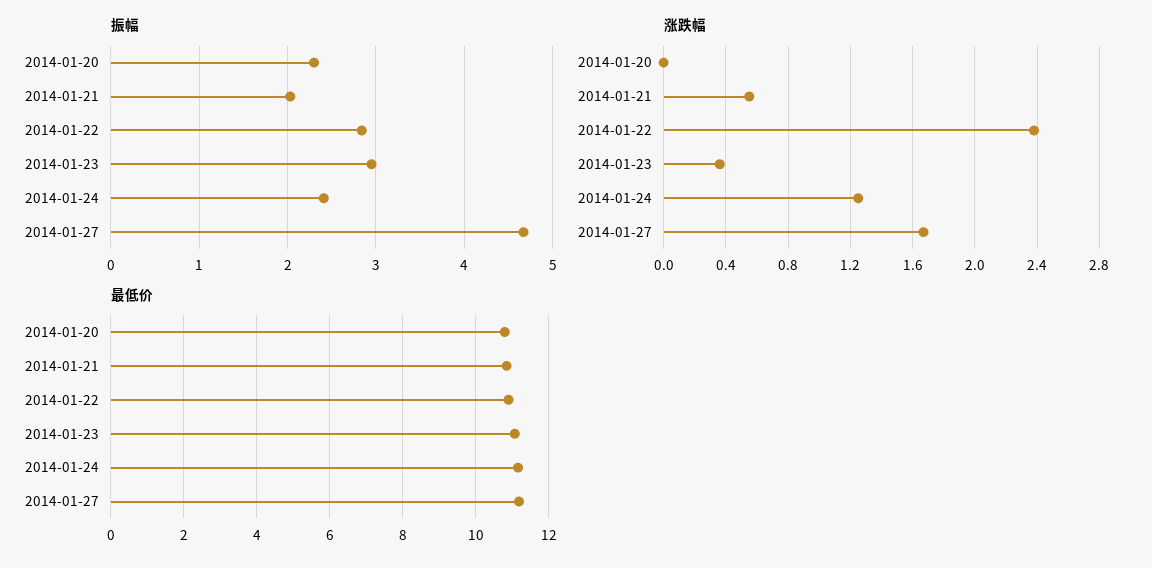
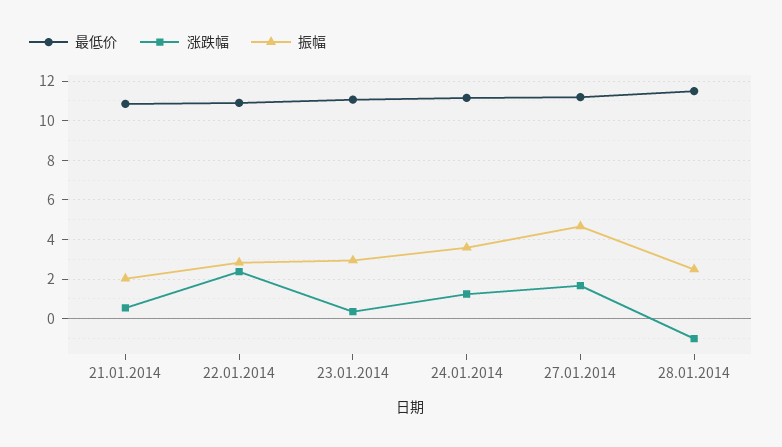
振幅, 2014-01-20: 2.3 -> none
振幅, 2014-01-24: 2.4 -> 3.5
涨跌幅, 2014-01-20: 0 -> none
最低价, 2014-01-20: 10.8 -> none
最低价, 28.01.2014: none -> 11.5
涨跌幅, 28.01.2014: none -> -1
振幅, 28.01.2014: none -> 2.5

